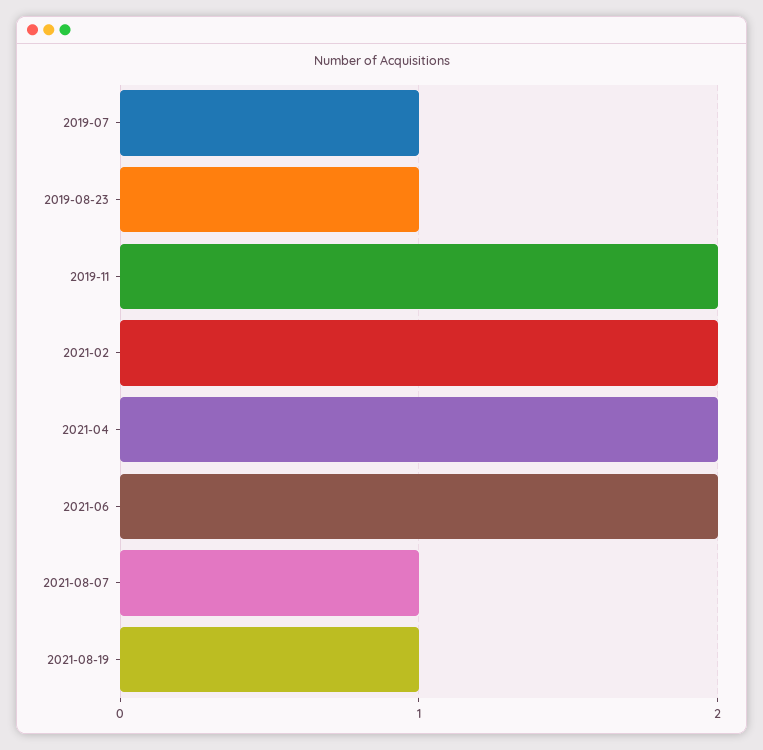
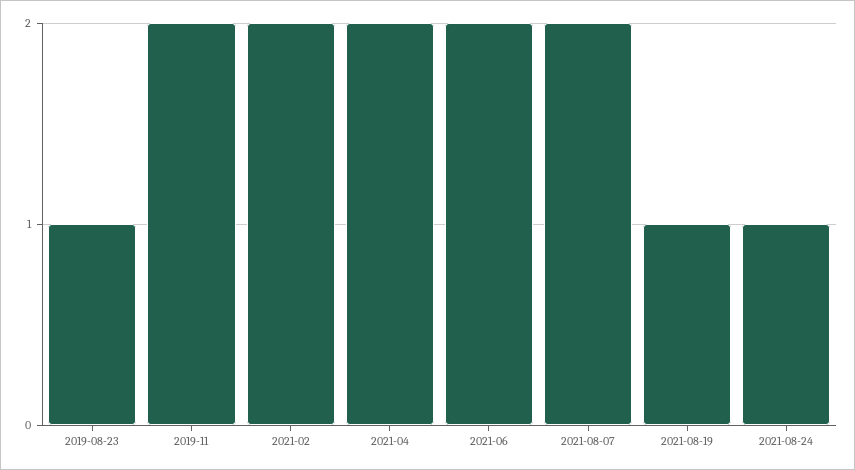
2019-07: 1 -> none
2021-08-07: 1 -> 2
2021-08-24: none -> 1

